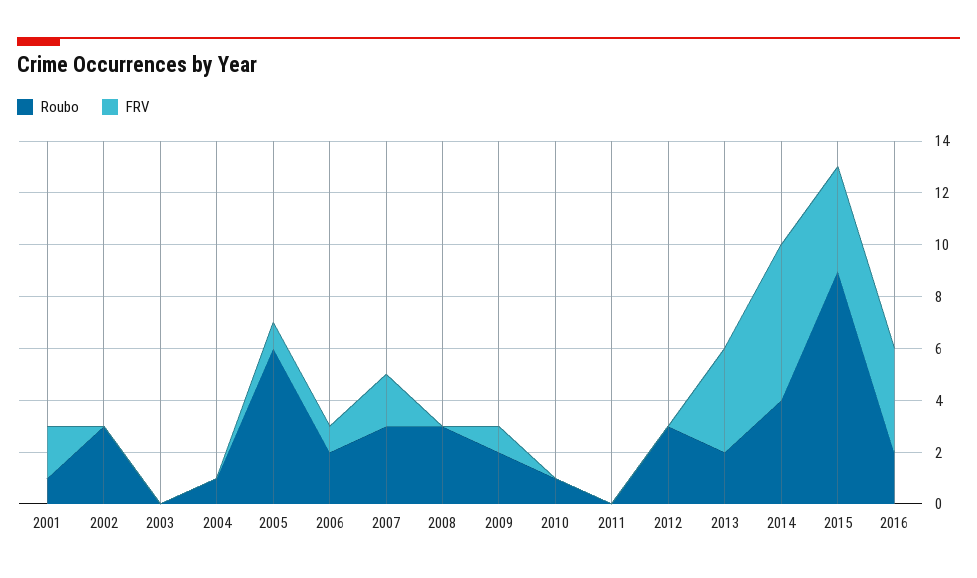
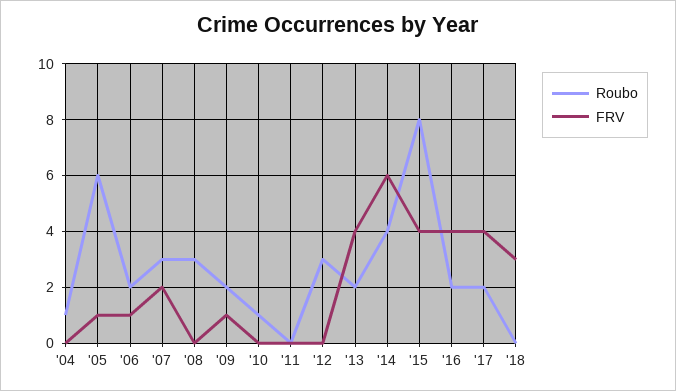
Roubo, 2001: 1 -> none
FRV, 2001: 2 -> none
Roubo, 2002: 3 -> none
FRV, 2002: 0 -> none
Roubo, 2003: 0 -> none
FRV, 2003: 0 -> none
Roubo, 2015: 9 -> 8
Roubo, '17: none -> 2
FRV, '17: none -> 4
Roubo, '18: none -> 0
FRV, '18: none -> 3

